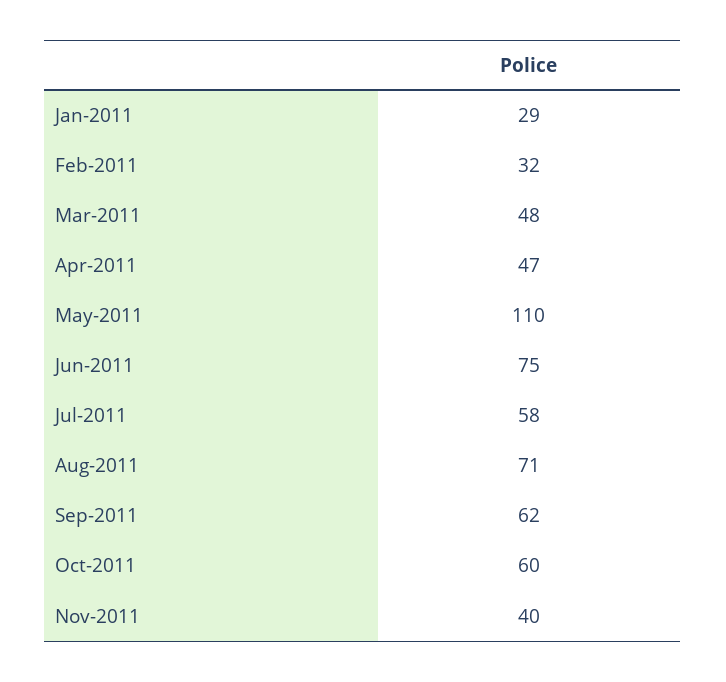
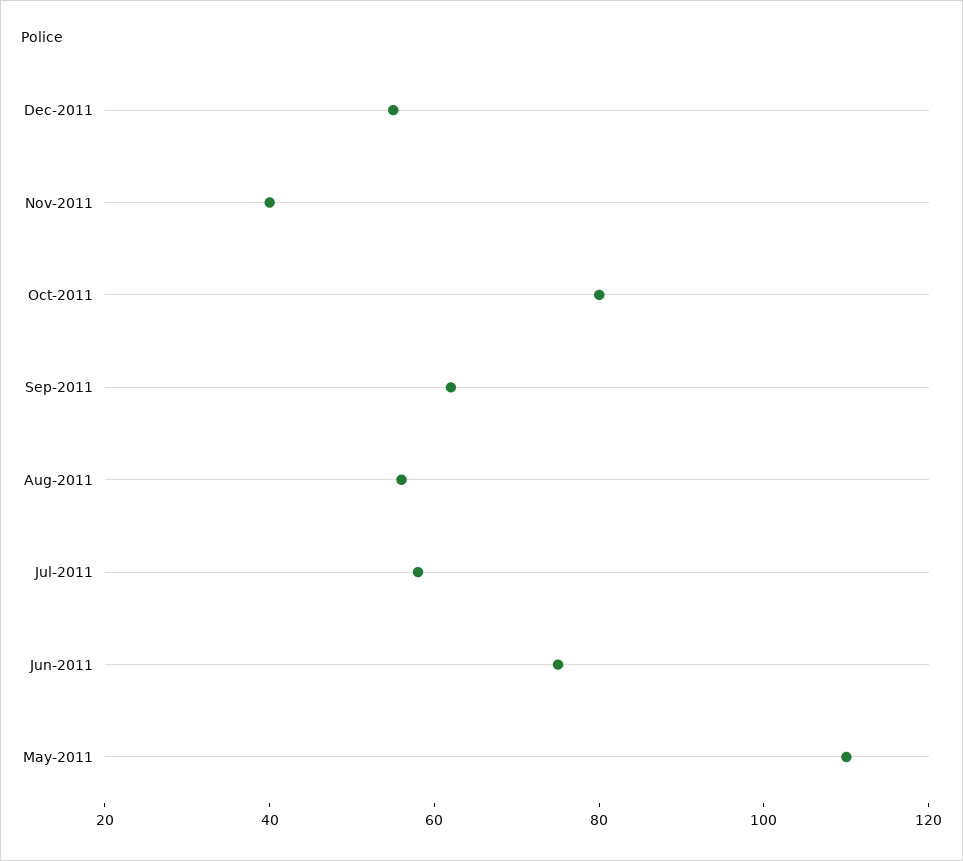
Jan-2011: 29 -> none
Feb-2011: 32 -> none
Mar-2011: 48 -> none
Apr-2011: 47 -> none
Aug-2011: 71 -> 55
Oct-2011: 60 -> 80
Dec-2011: none -> 55

